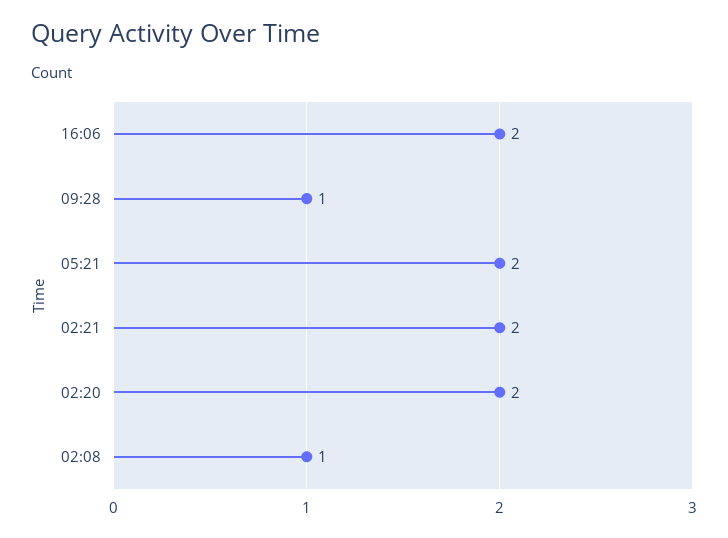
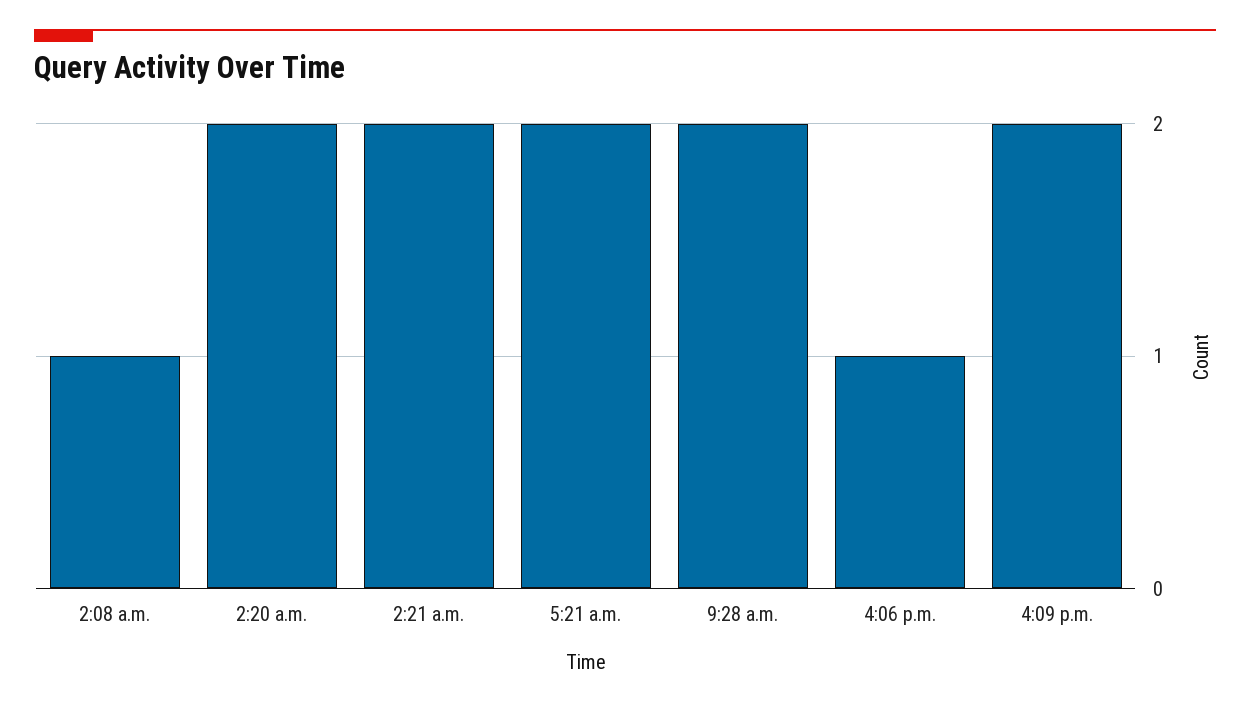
16:06: 2 -> 1
09:28: 1 -> 2
4:09 p.m.: none -> 2

